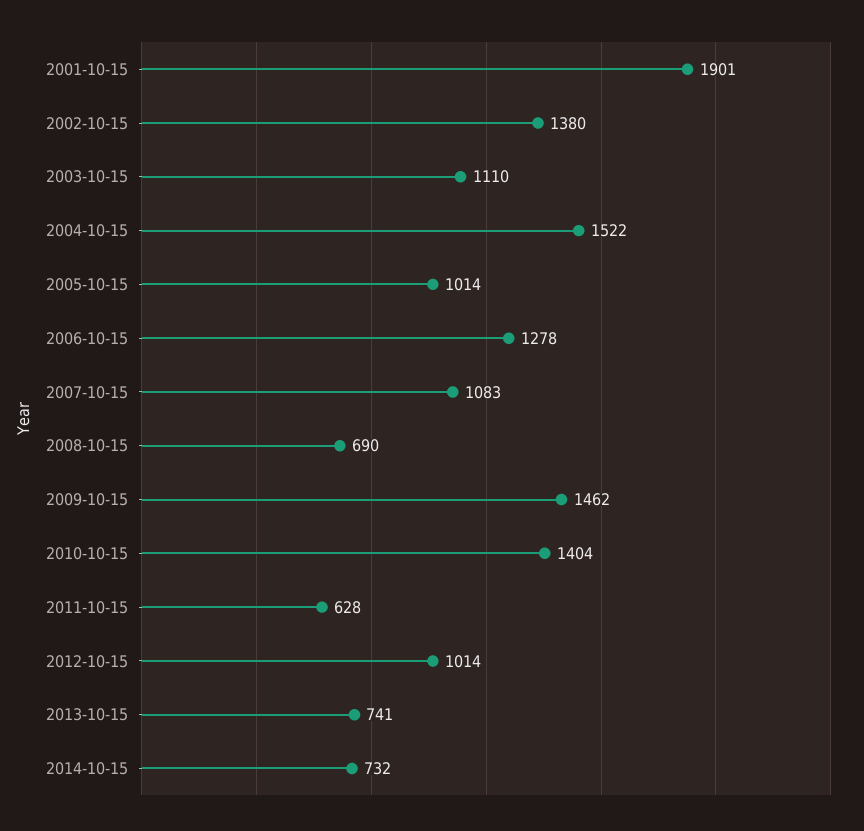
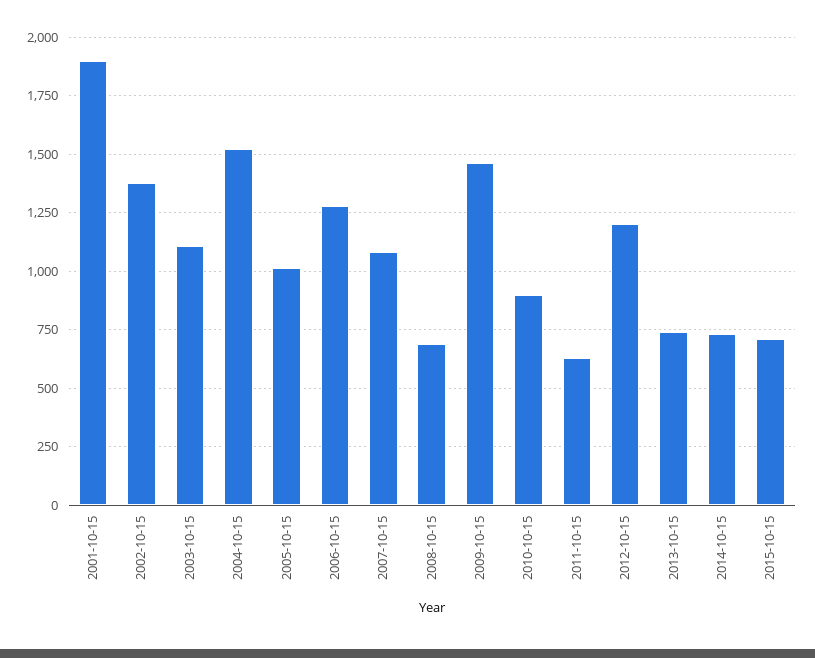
2010-10-15: 1404 -> 900
2012-10-15: 1014 -> 1200
2015-10-15: none -> 700

